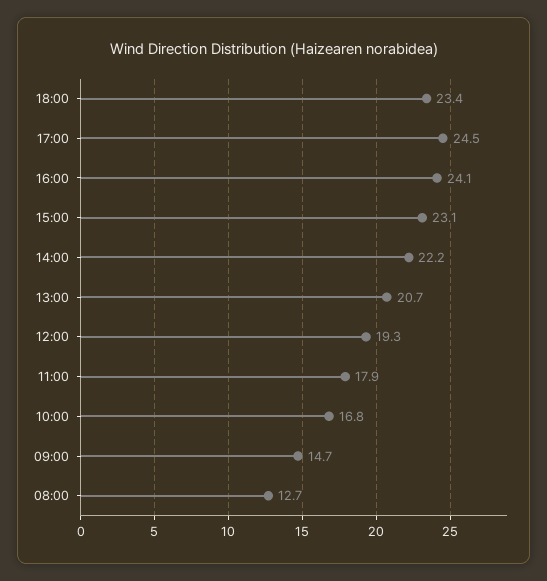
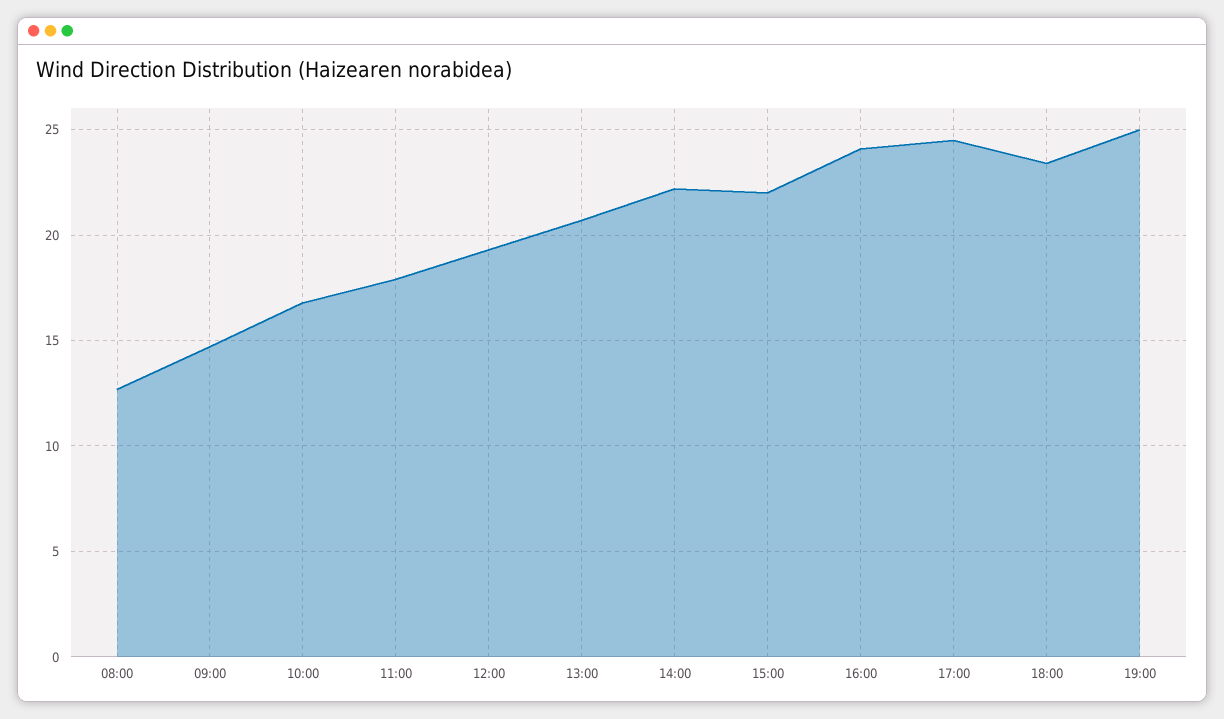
15:00: 23.1 -> 22
19:00: none -> 25

